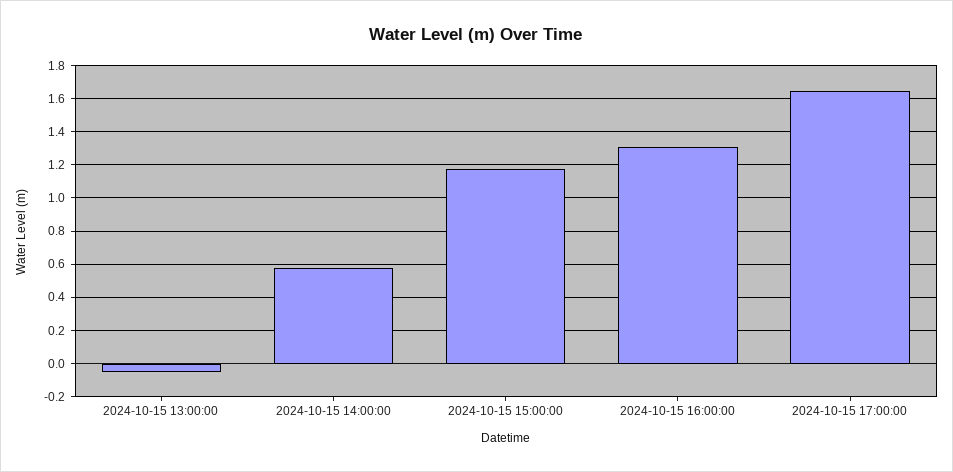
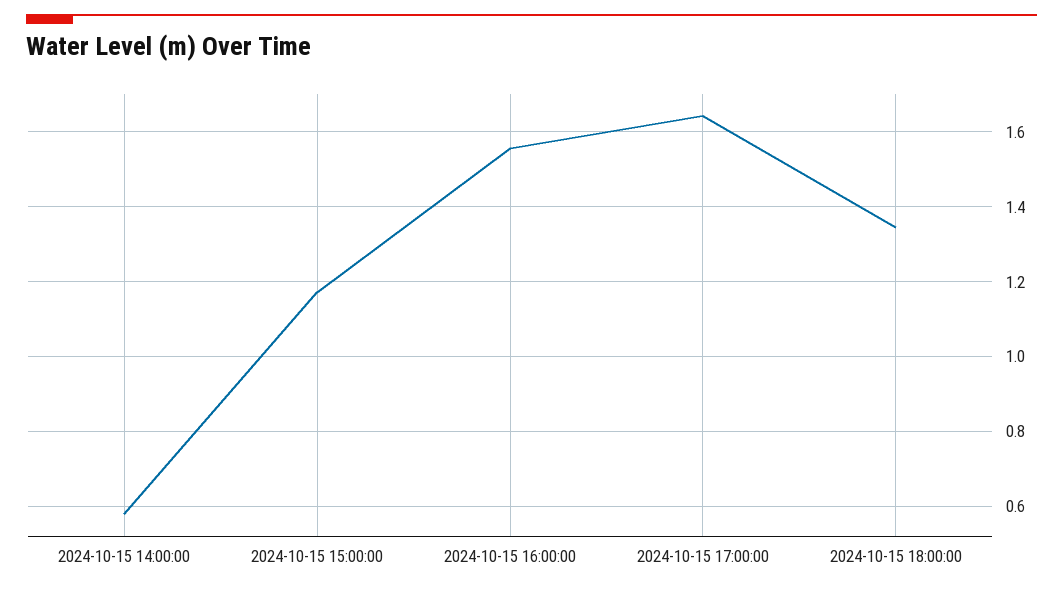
2024-10-15 13:00:00: -0.05 -> none
2024-10-15 16:00:00: 1.3 -> 1.56
2024-10-15 18:00:00: none -> 1.34

